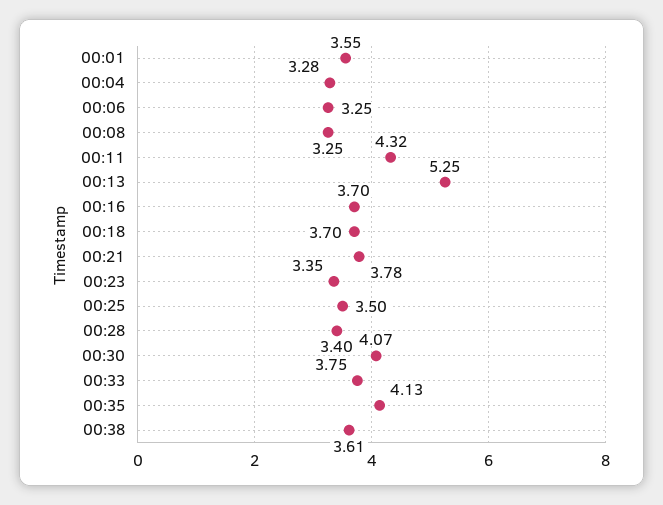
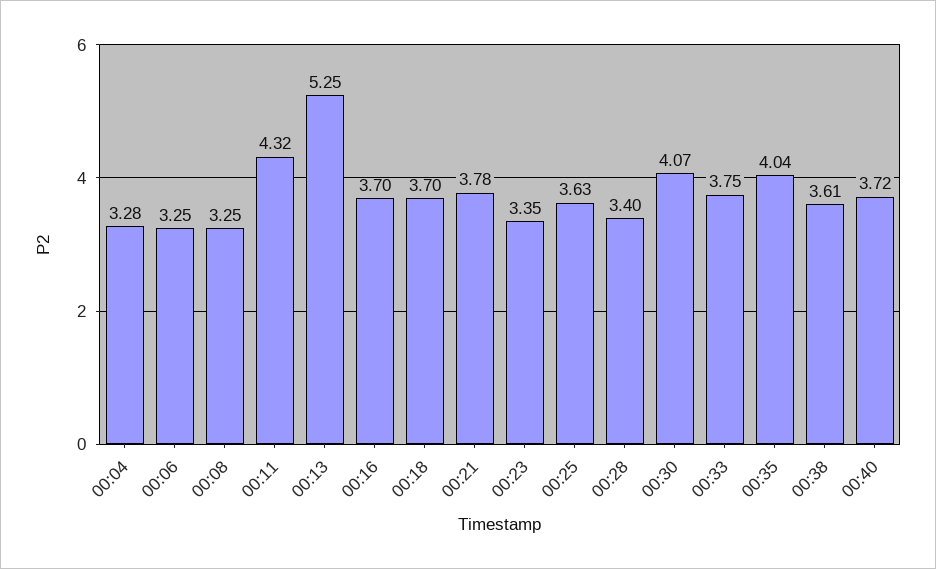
00:01: 3.55 -> none
00:25: 3.5 -> 3.63
00:35: 4.13 -> 4.04
00:40: none -> 3.72

